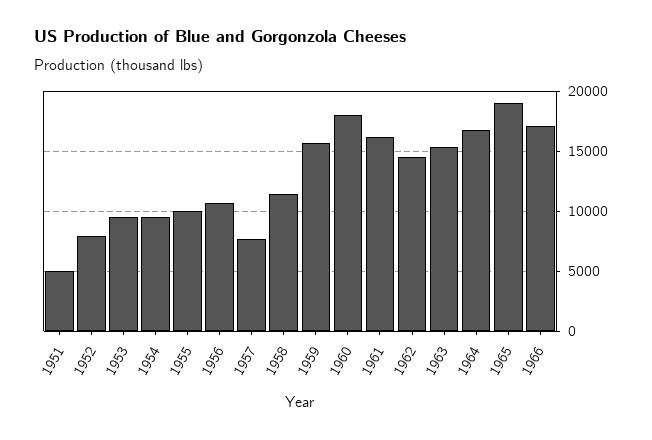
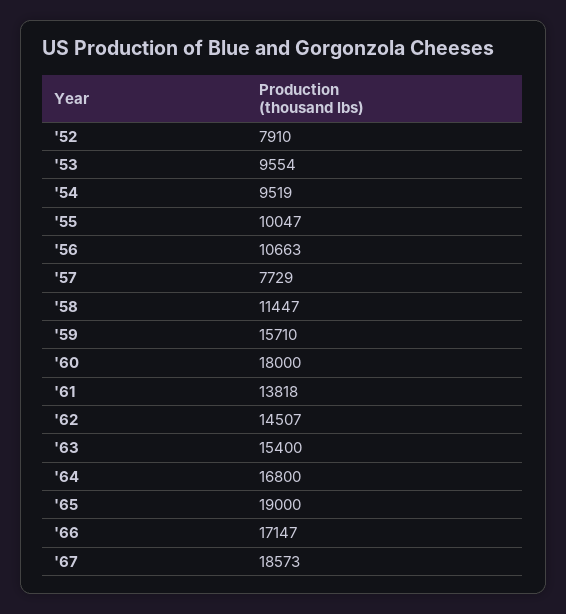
1951: 5000 -> none
1961: 16000 -> 13818
'67: none -> 18573

